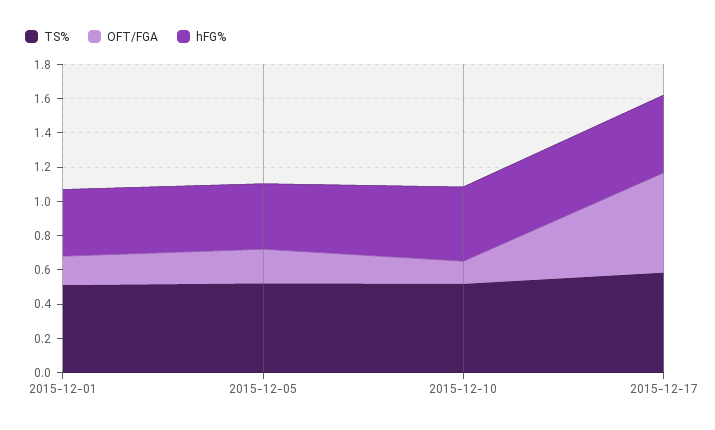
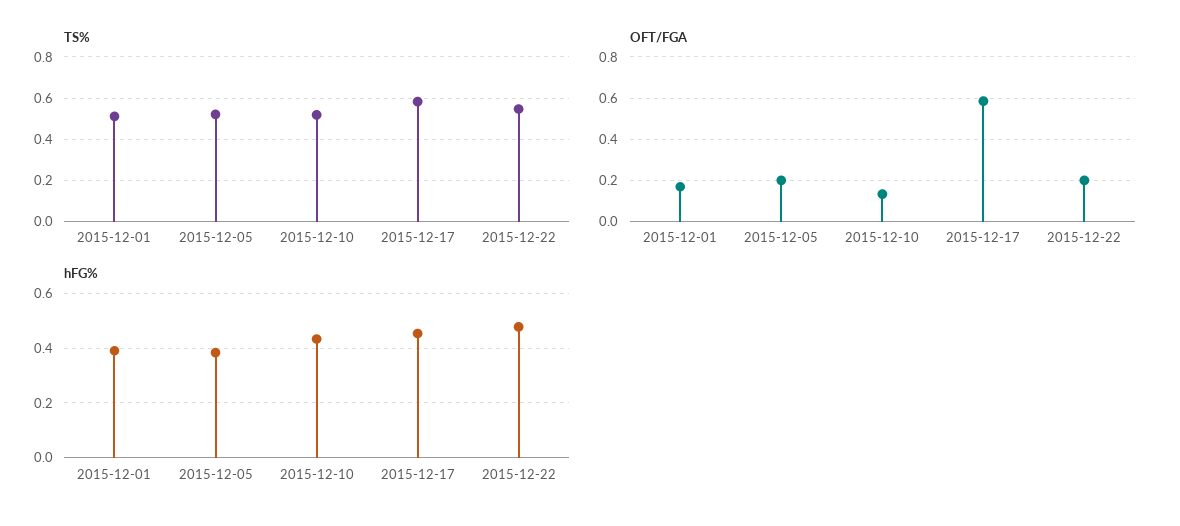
TS%, 2015-12-22: none -> 0.55
OFT/FGA, 2015-12-22: none -> 0.2
hFG%, 2015-12-22: none -> 0.475

